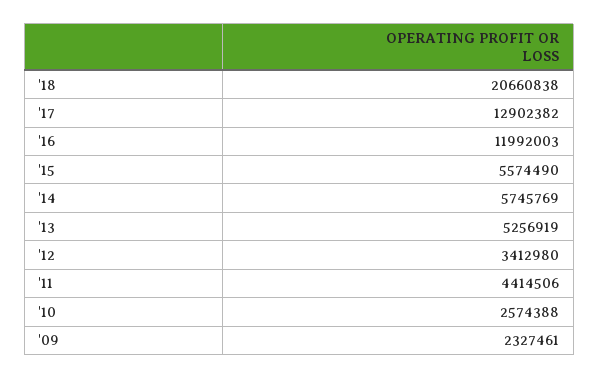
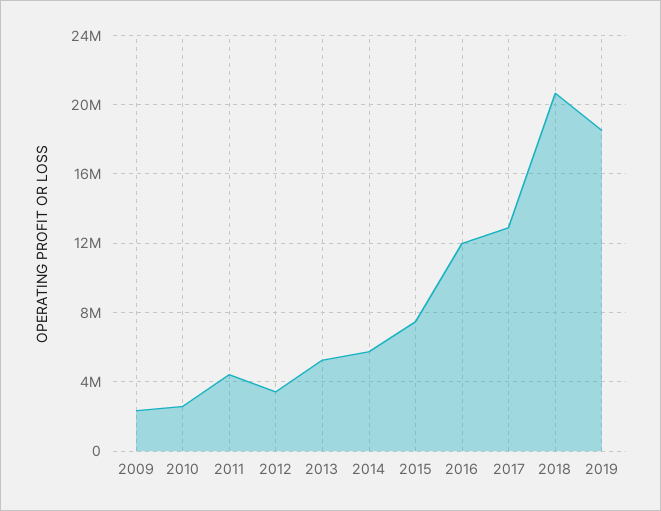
'15: 5574490 -> 7500000
2019: none -> 18500000

